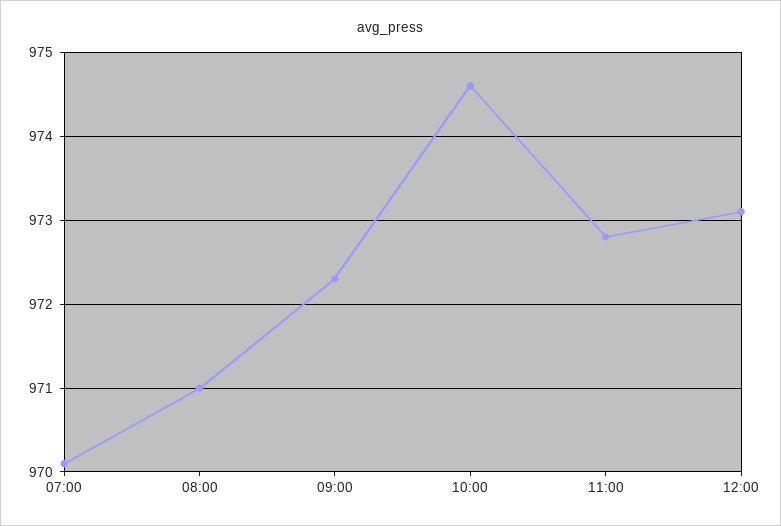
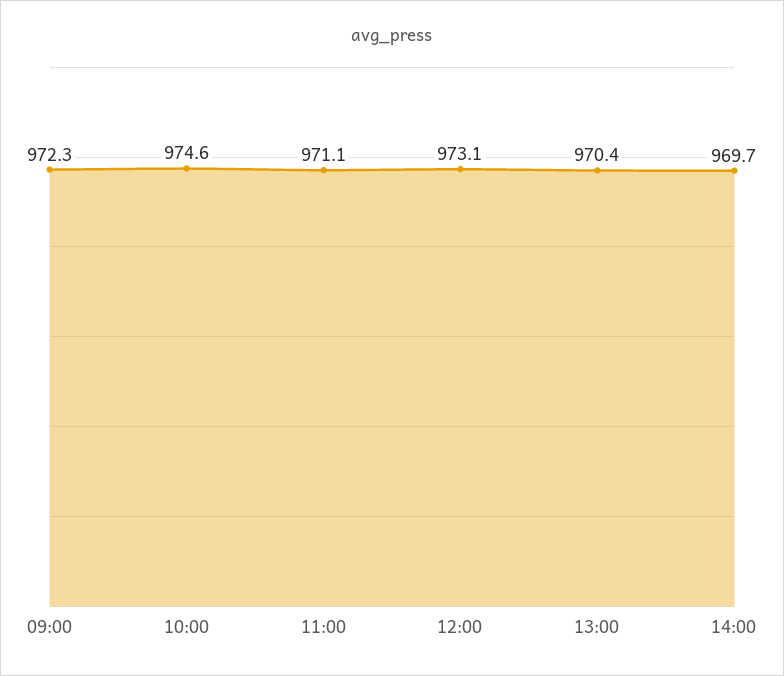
07:00: 970.1 -> none
08:00: 971 -> none
11:00: 972.8 -> 971.1
13:00: none -> 970.4
14:00: none -> 969.7

